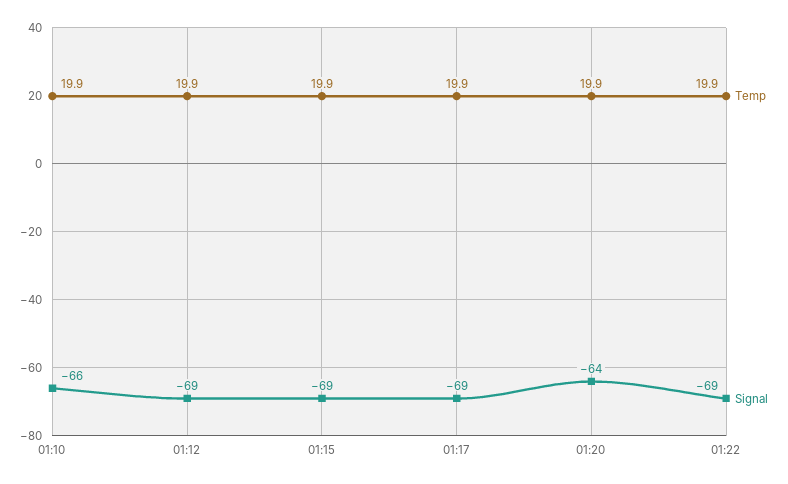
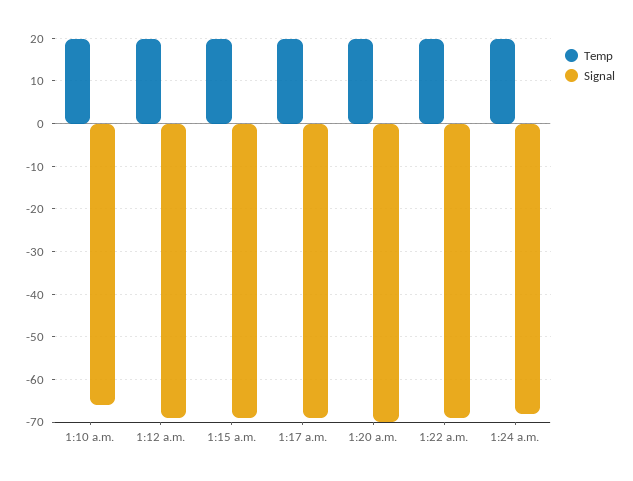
Signal, 01:20: -64 -> -70
Temp, 1:24 a.m.: none -> 20
Signal, 1:24 a.m.: none -> -68

